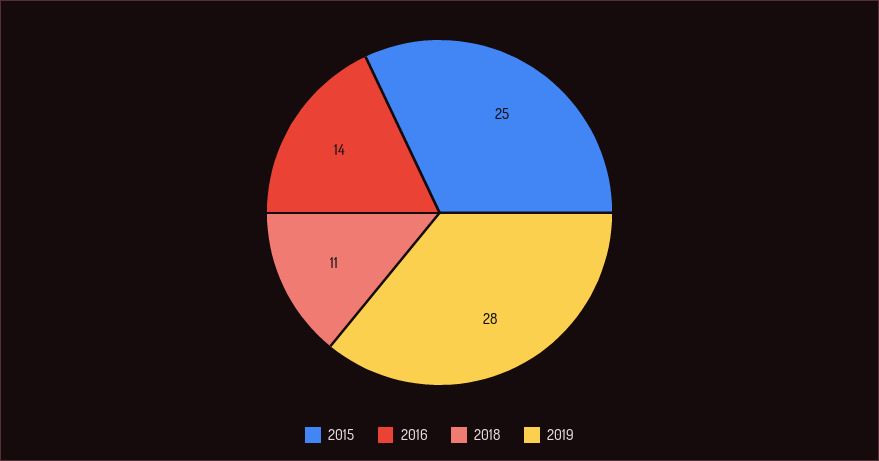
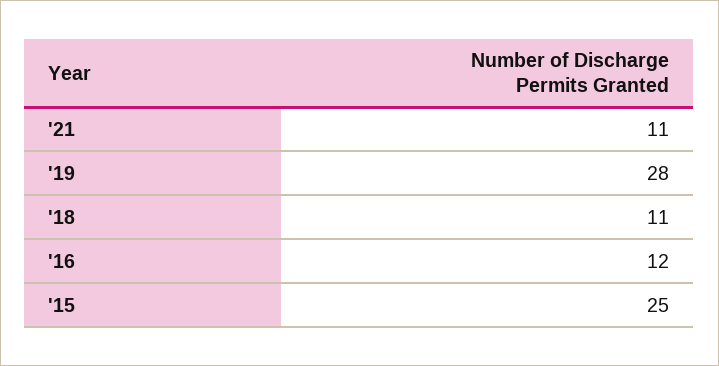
2016: 14 -> 12
'21: none -> 11

